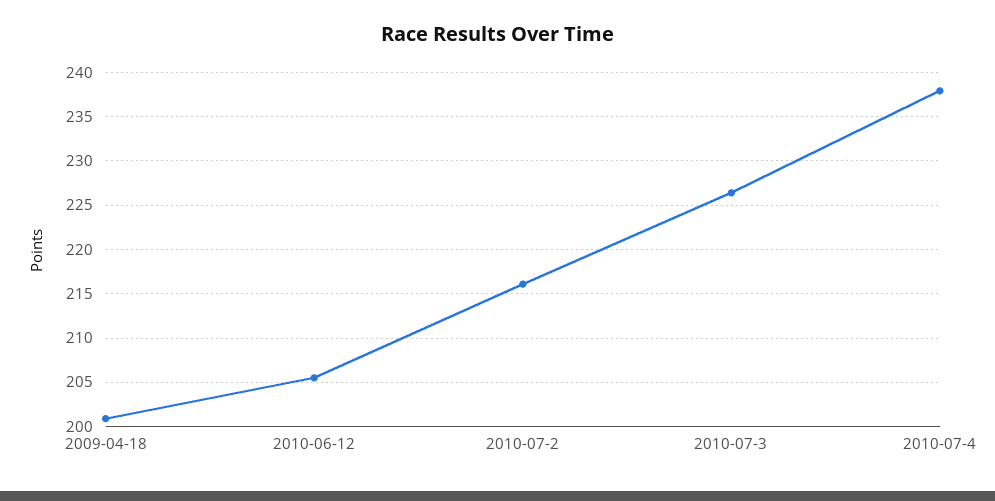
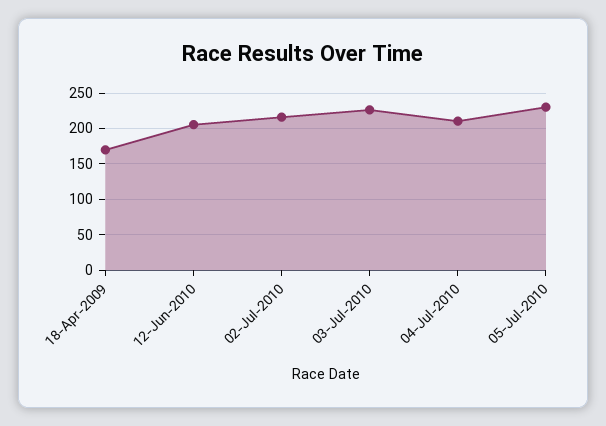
2009-04-18: 201 -> 170
2010-07-4: 238 -> 210
05-Jul-2010: none -> 230

